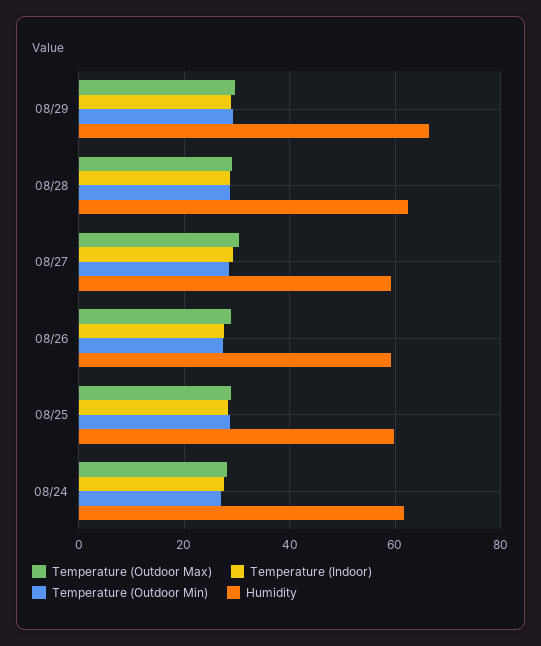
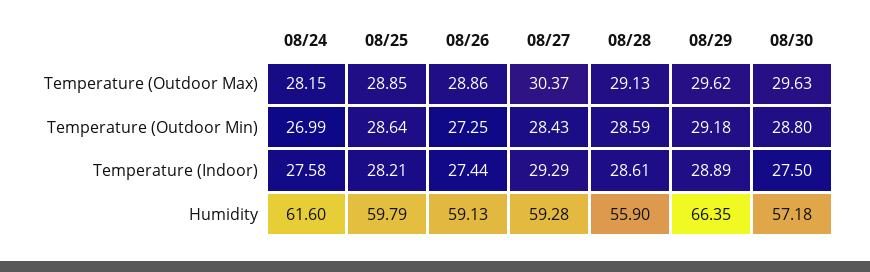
Humidity, 08/28: 62 -> 55.9
Temperature (Outdoor Max), 08/30: none -> 29.63
Temperature (Outdoor Min), 08/30: none -> 28.8
Temperature (Indoor), 08/30: none -> 27.5
Humidity, 08/30: none -> 57.18

